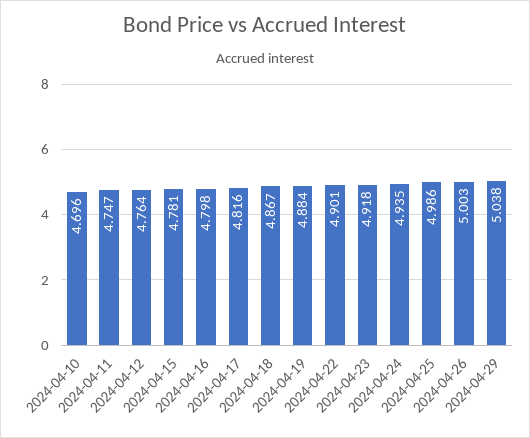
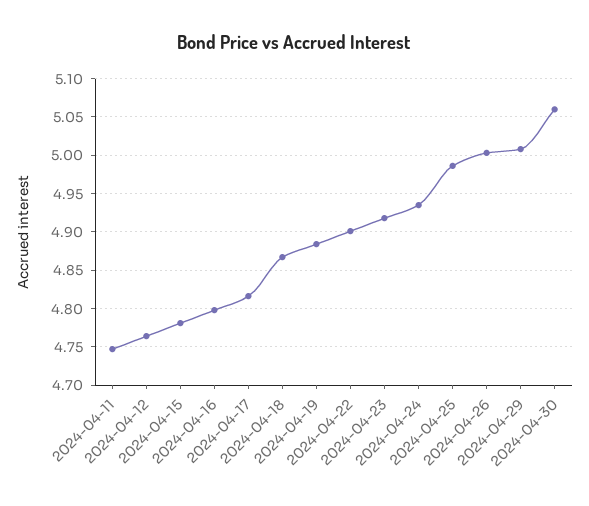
2024-04-10: 4.696 -> none
2024-04-29: 5.038 -> 5.01
2024-04-30: none -> 5.06

